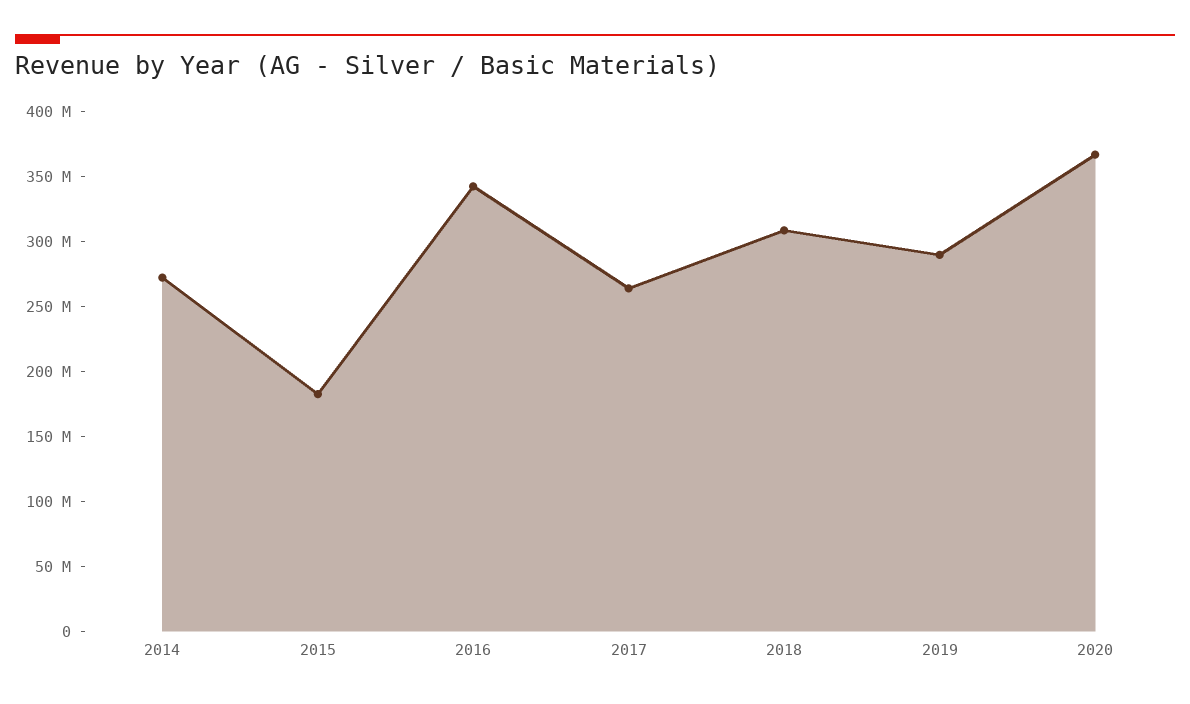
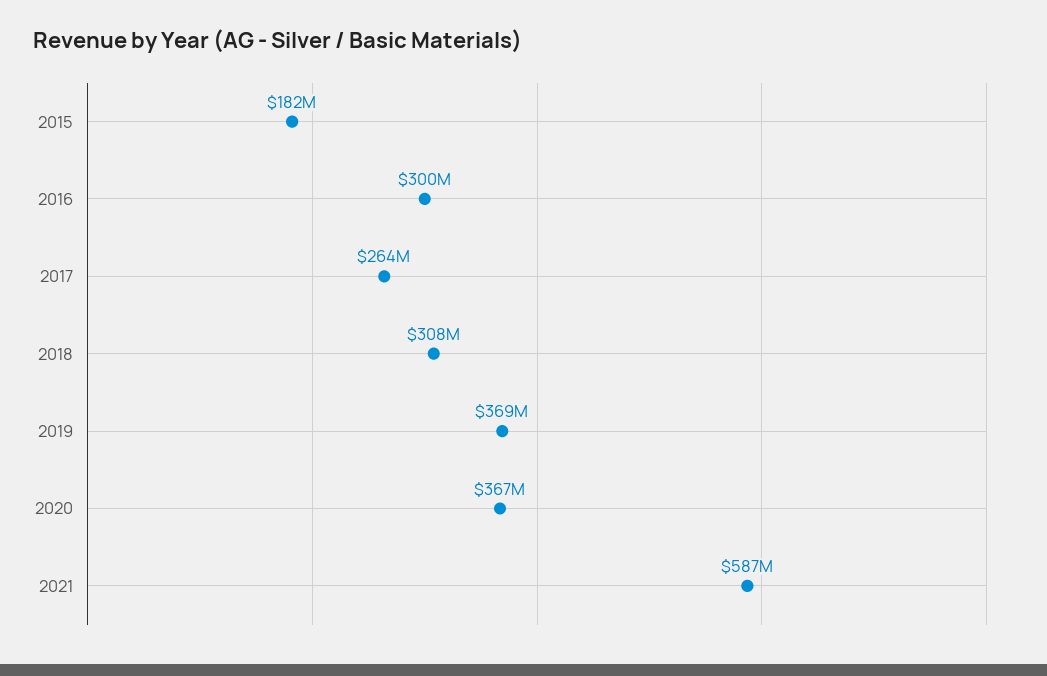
2014: 270000000 -> none
2016: 340000000 -> 300000000
2019: 290000000 -> 369000000
2021: none -> 587000000

